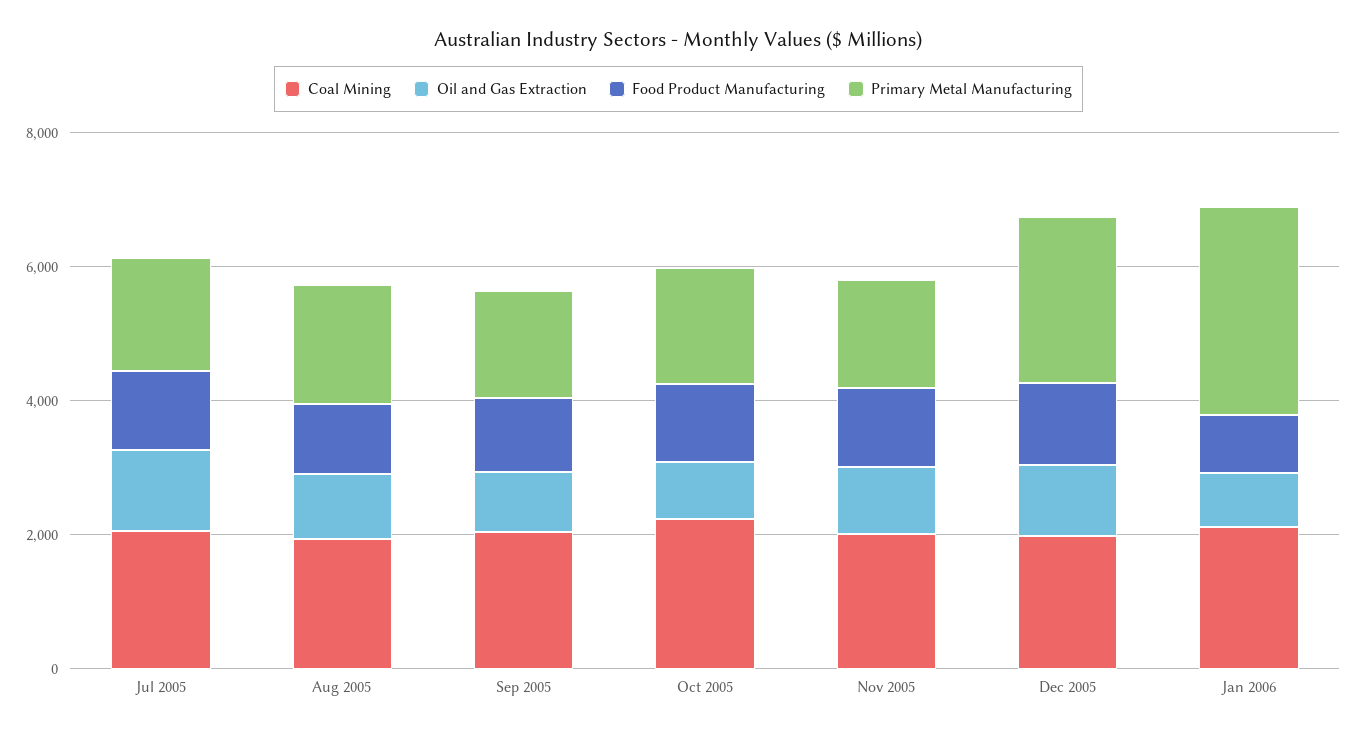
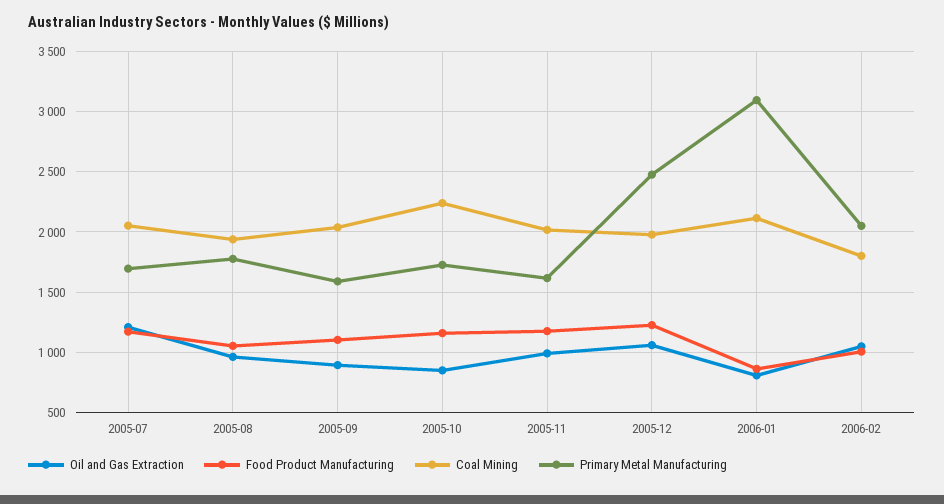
Oil and Gas Extraction, 2006-02: none -> 1050
Food Product Manufacturing, 2006-02: none -> 1000
Coal Mining, 2006-02: none -> 1800
Primary Metal Manufacturing, 2006-02: none -> 2050

